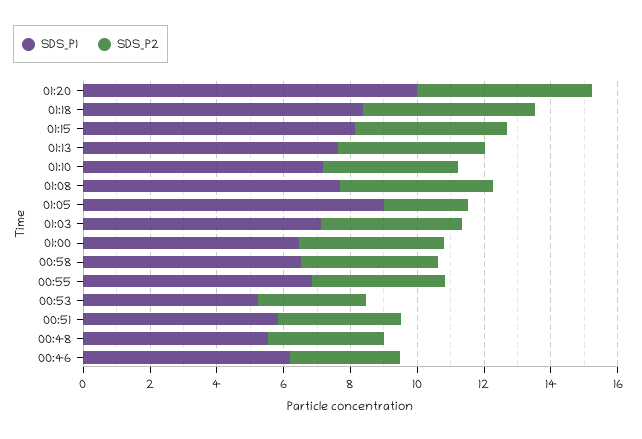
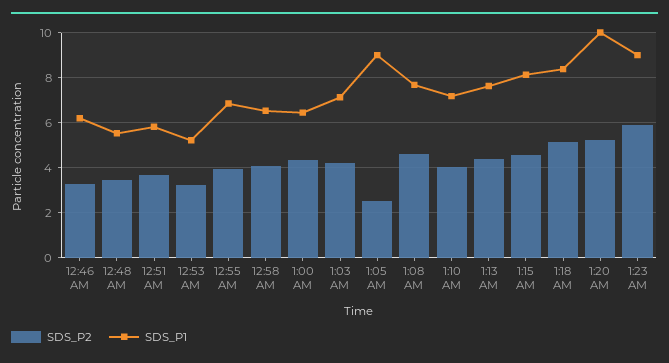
SDS_P2, 1:23 AM: none -> 6
SDS_P1, 1:23 AM: none -> 9

